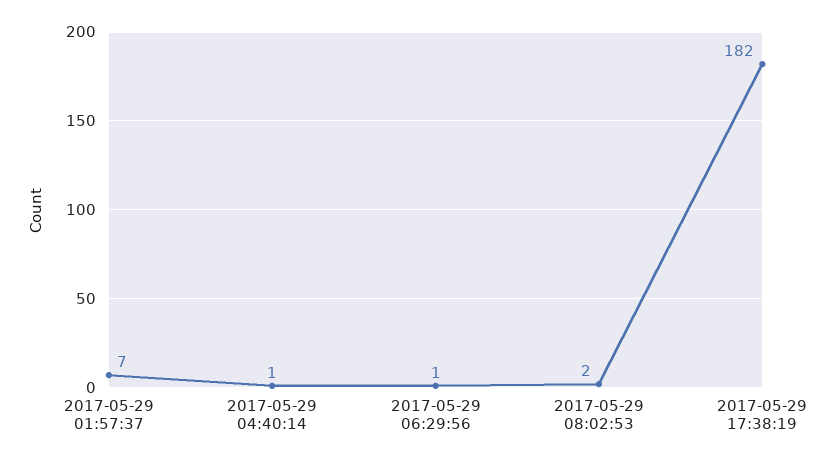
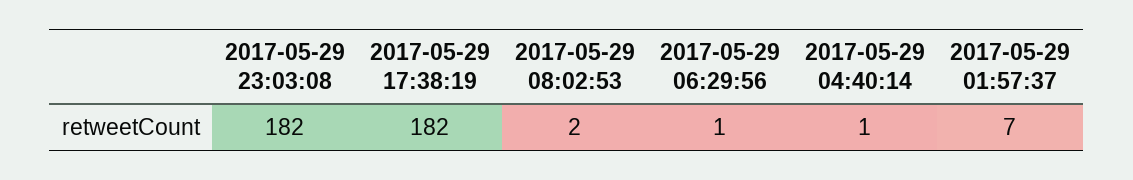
2017-05-29 23:03:08: none -> 182

